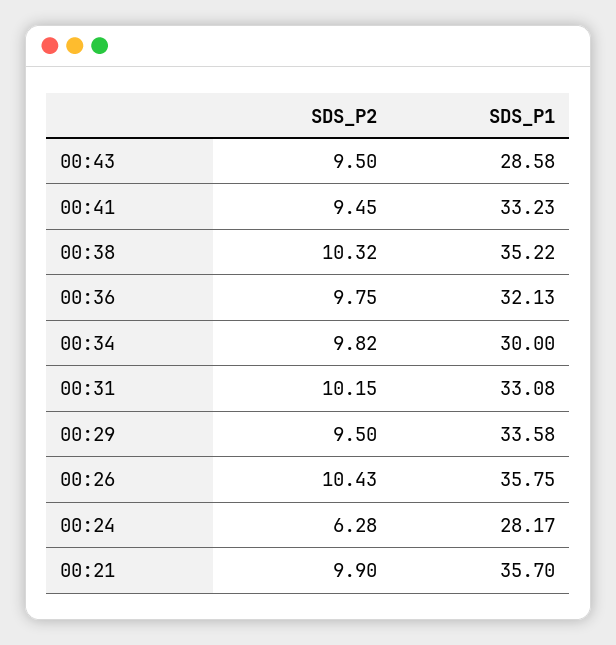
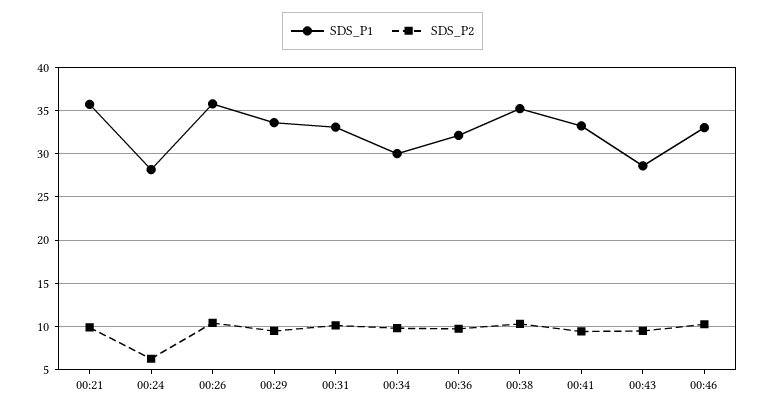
SDS_P1, 00:46: none -> 33
SDS_P2, 00:46: none -> 10

